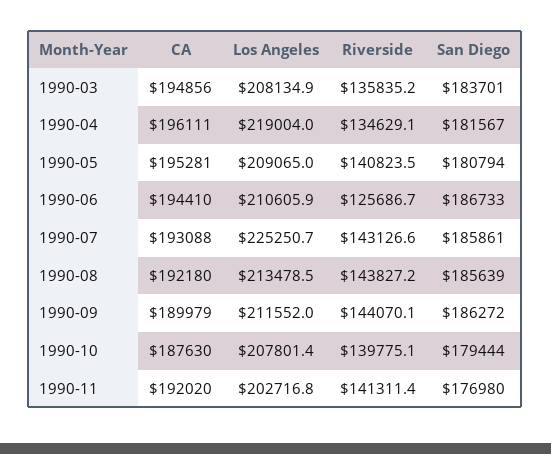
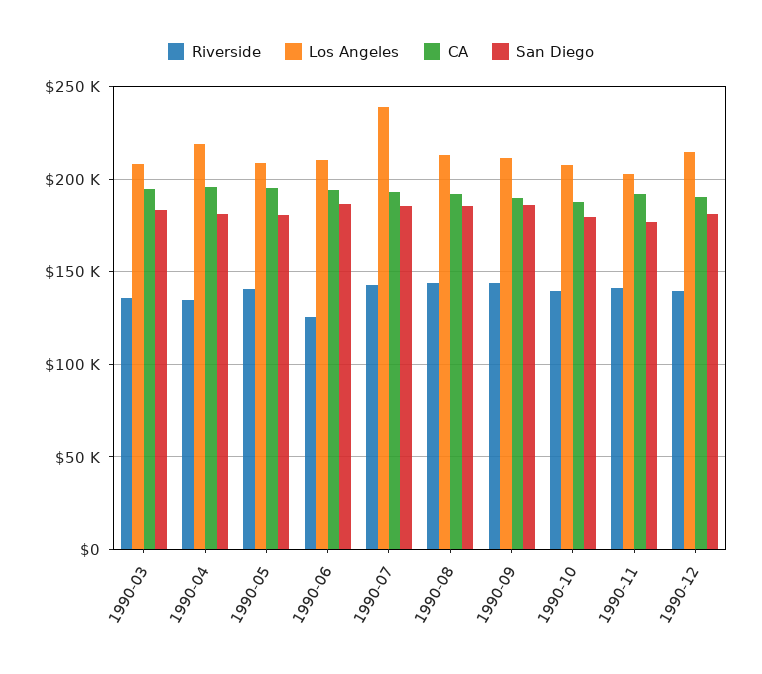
Los Angeles, 1990-07: 225250.7 -> 240000
Riverside, 1990-12: none -> 140000
Los Angeles, 1990-12: none -> 215000
CA, 1990-12: none -> 190000
San Diego, 1990-12: none -> 180000

